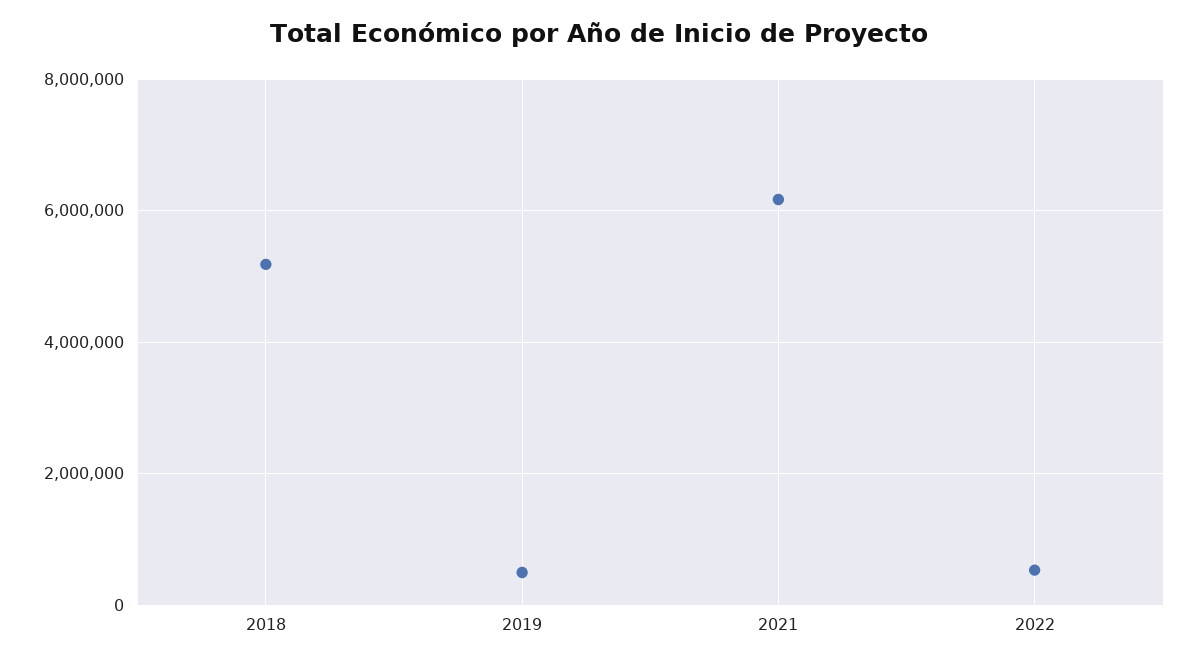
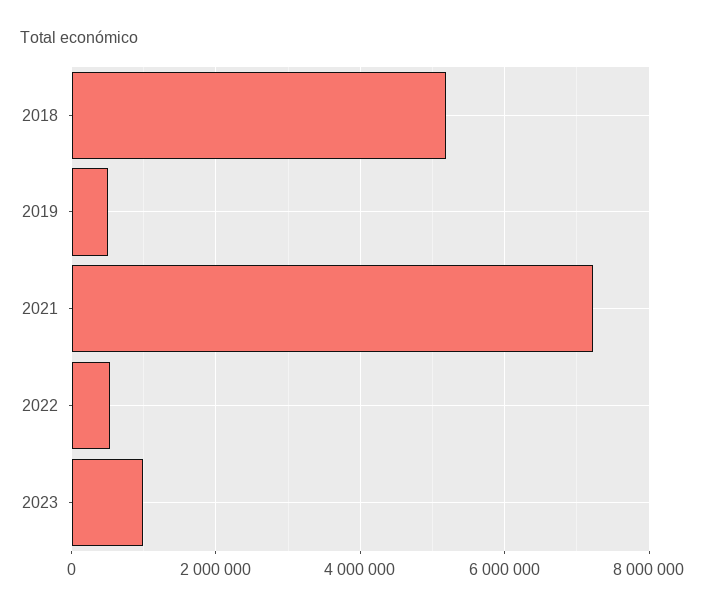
2021: 6200000 -> 7200000
2023: none -> 1000000

